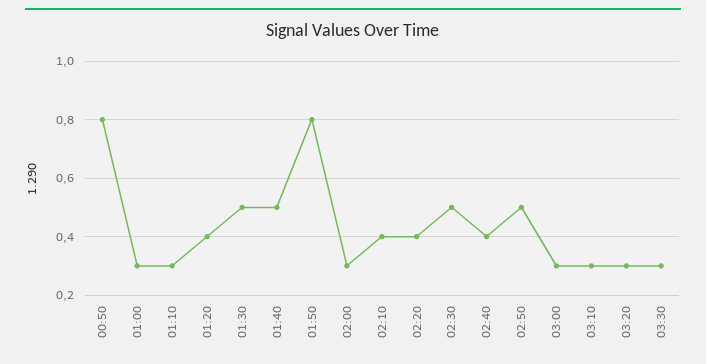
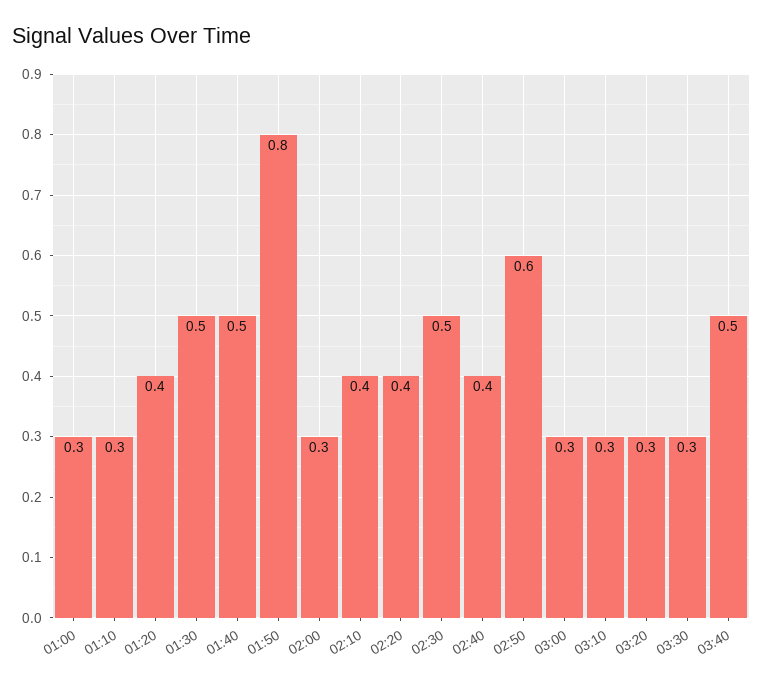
00:50: 0.8 -> none
02:50: 0.5 -> 0.6
03:40: none -> 0.5

